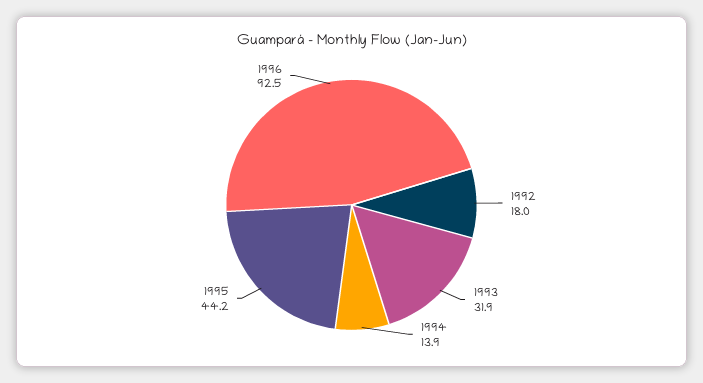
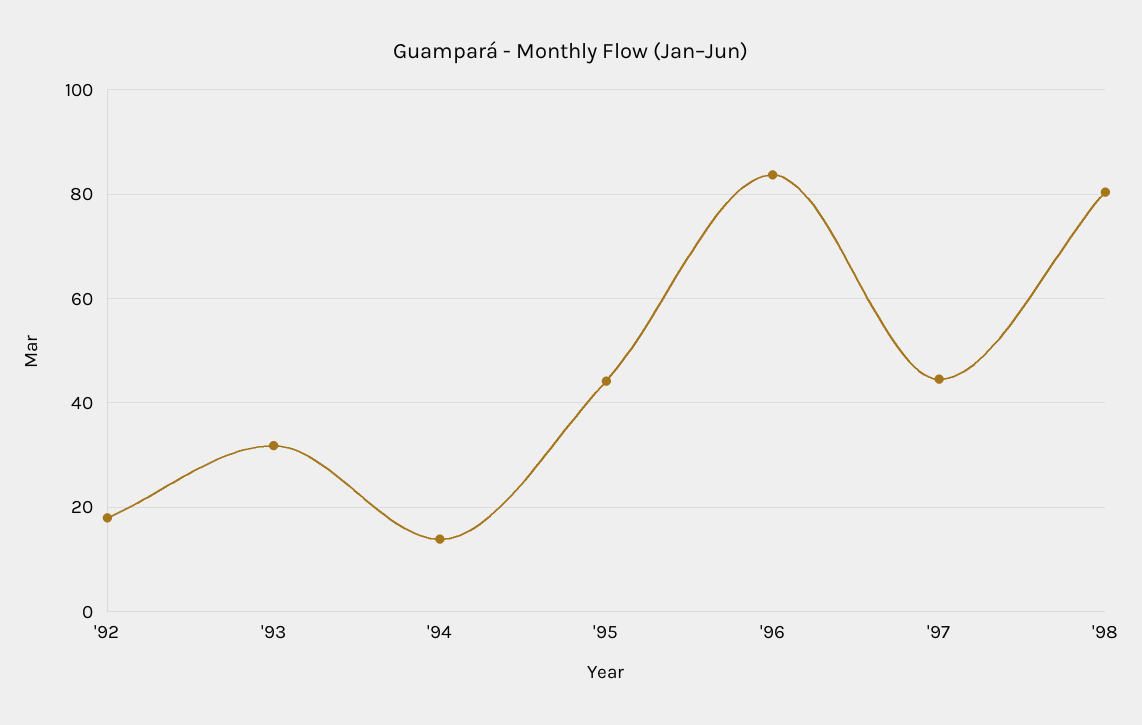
1996: 92.5 -> 84
'97: none -> 44
'98: none -> 80

